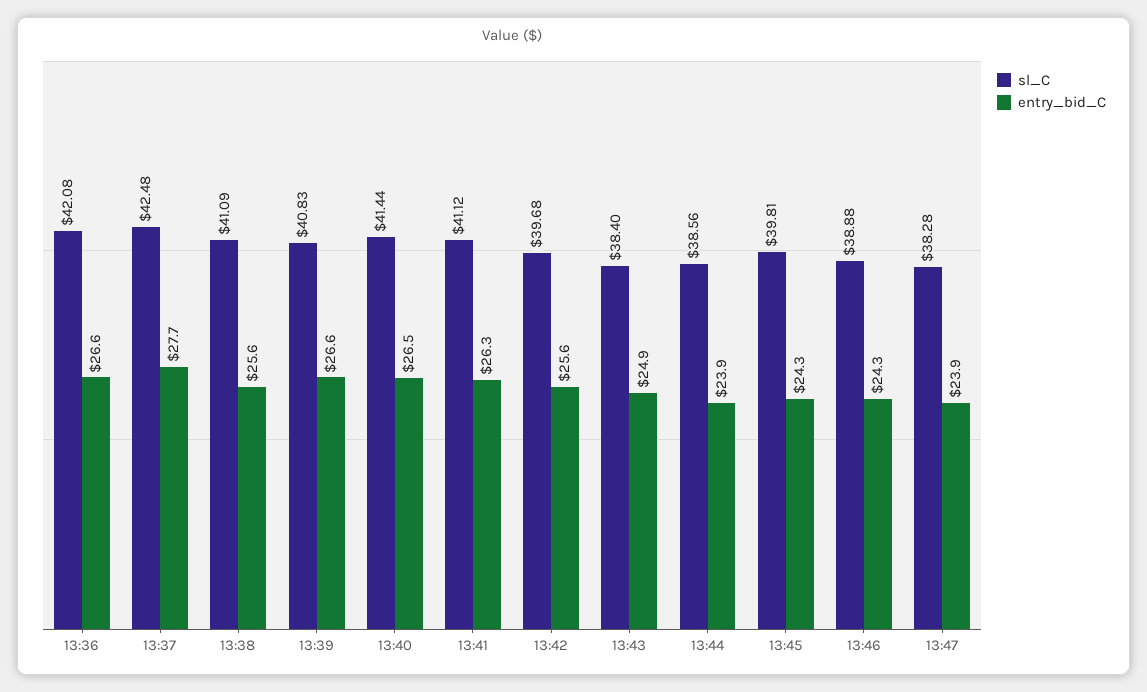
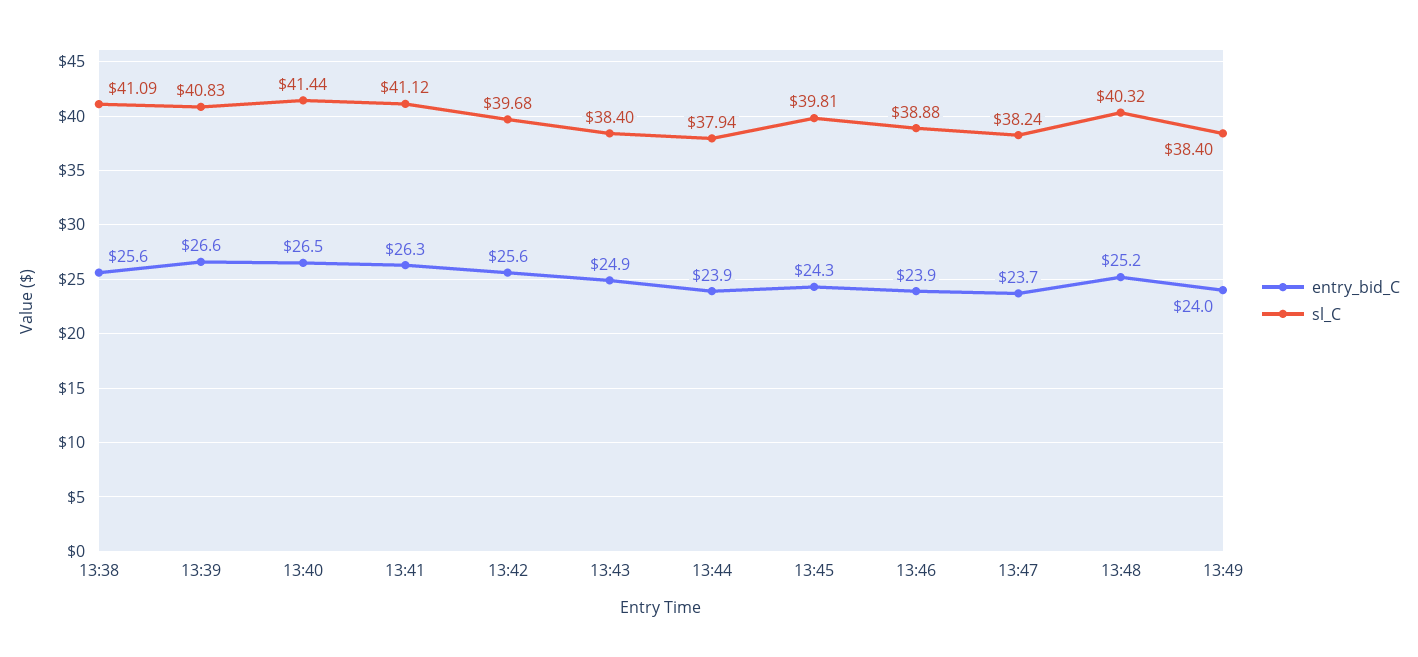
sl_C, 13:36: 42.08 -> none
entry_bid_C, 13:36: 26.6 -> none
sl_C, 13:37: 42.48 -> none
entry_bid_C, 13:37: 27.7 -> none
sl_C, 13:44: 38.56 -> 37.94
entry_bid_C, 13:46: 24.3 -> 23.9
sl_C, 13:47: 38.28 -> 38.24
entry_bid_C, 13:47: 23.9 -> 23.7
entry_bid_C, 13:48: none -> 25.2
sl_C, 13:48: none -> 40.32
entry_bid_C, 13:49: none -> 24
sl_C, 13:49: none -> 38.4

